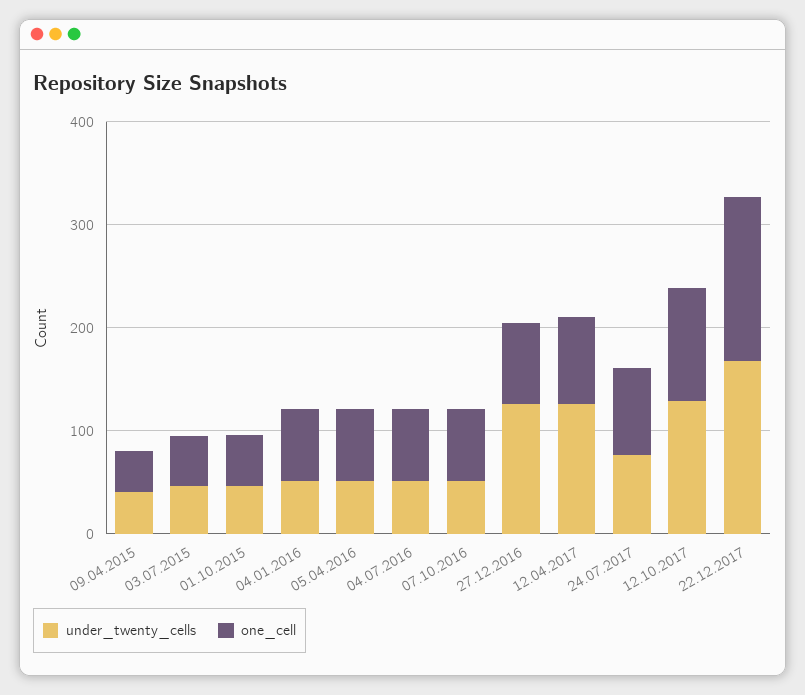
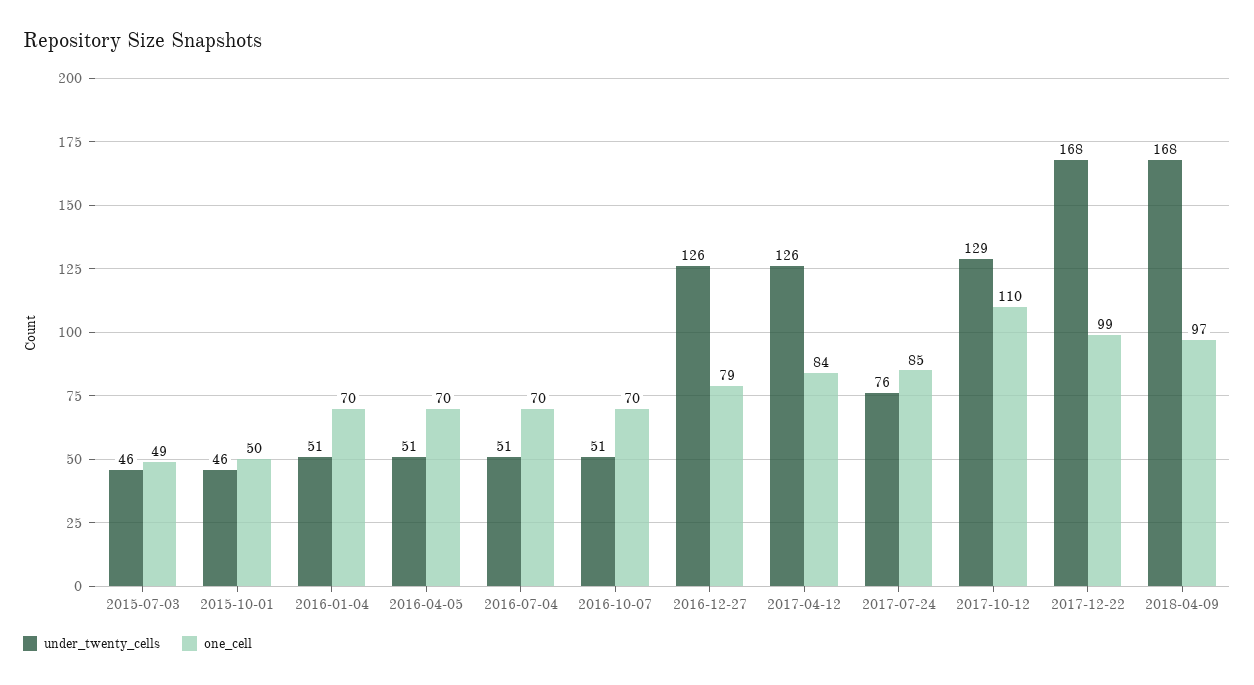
under_twenty_cells, 09.04.2015: 40 -> none
one_cell, 09.04.2015: 40 -> none
one_cell, 22.12.2017: 160 -> 99
under_twenty_cells, 2018-04-09: none -> 168
one_cell, 2018-04-09: none -> 97

